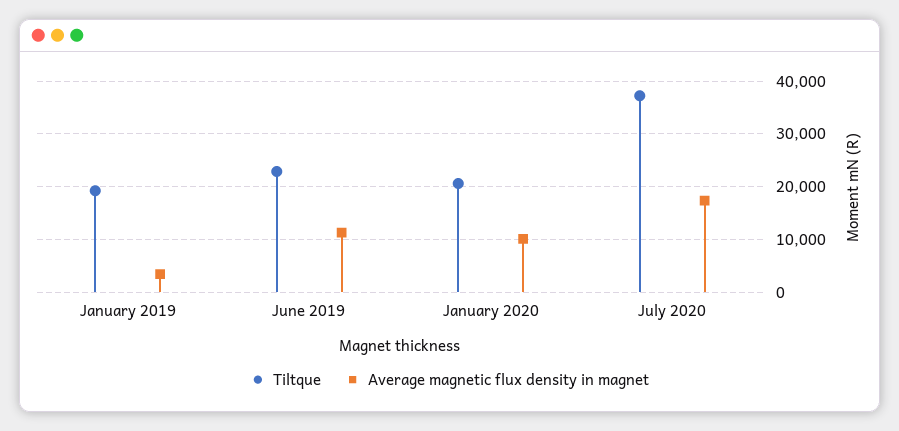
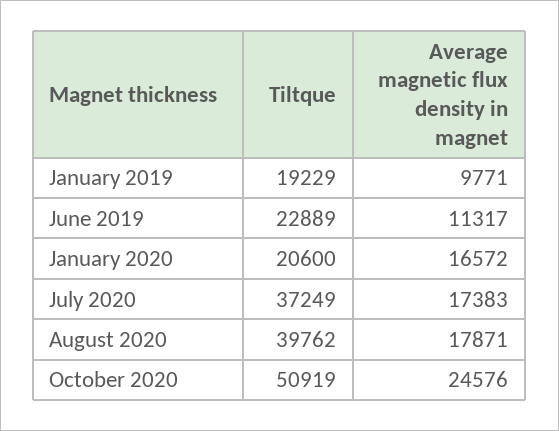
Average magnetic flux density in magnet, January 2019: 4000 -> 9771
Average magnetic flux density in magnet, January 2020: 10000 -> 16572
Tiltque, August 2020: none -> 39762
Average magnetic flux density in magnet, August 2020: none -> 17871
Tiltque, October 2020: none -> 50919
Average magnetic flux density in magnet, October 2020: none -> 24576

